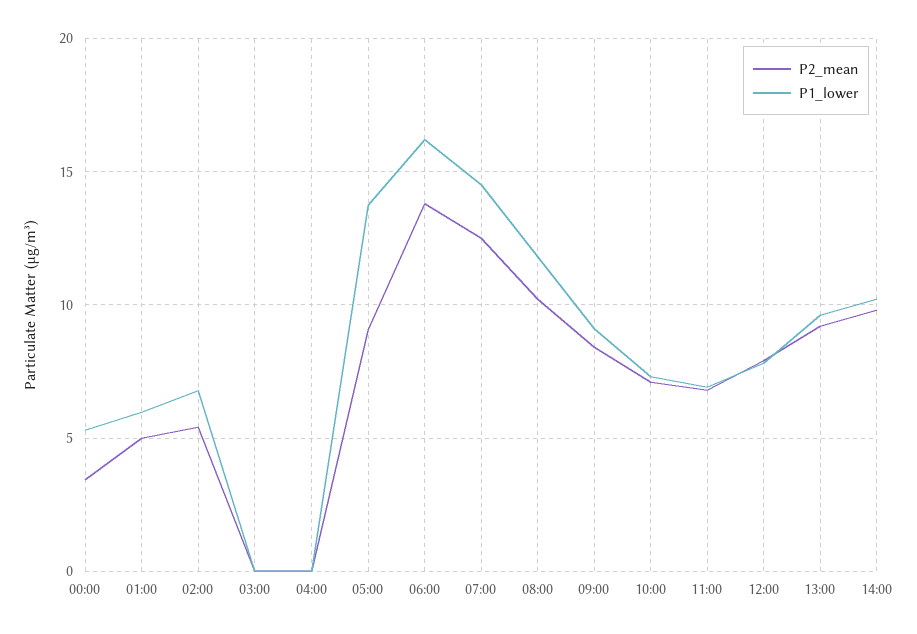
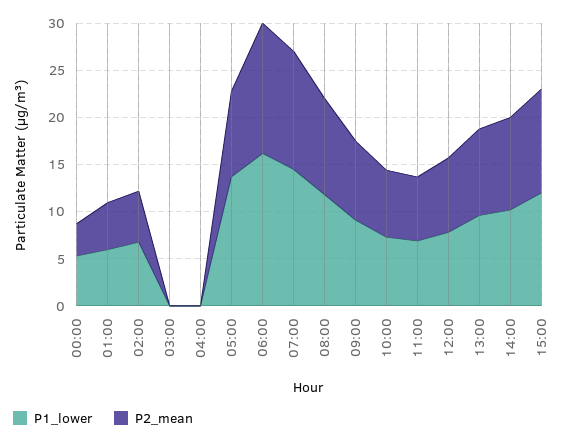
P1_lower, 15:00: none -> 12
P2_mean, 15:00: none -> 11

